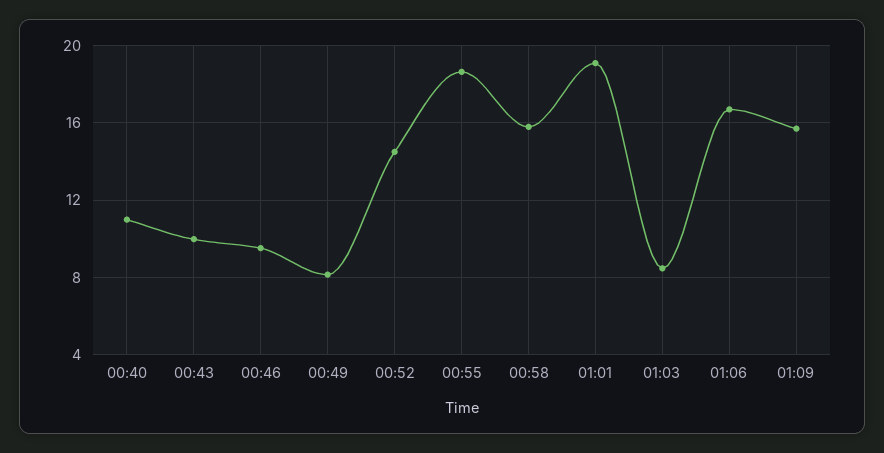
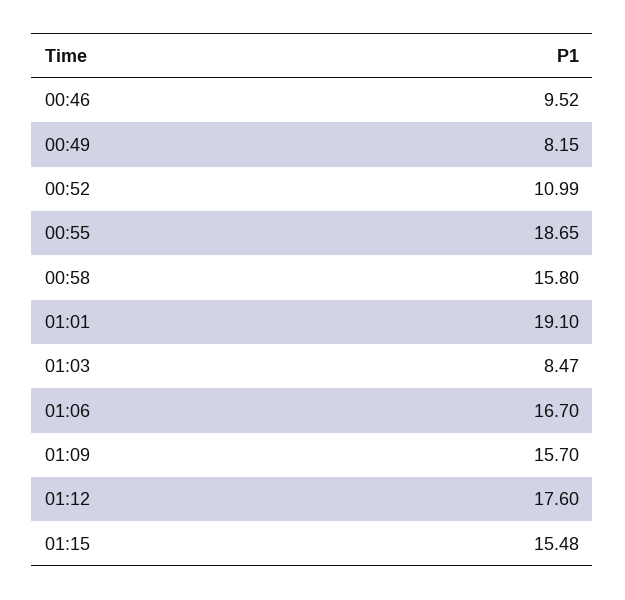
00:40: 11 -> none
00:43: 10 -> none
00:52: 14.5 -> 10.99
01:12: none -> 17.6
01:15: none -> 15.48

